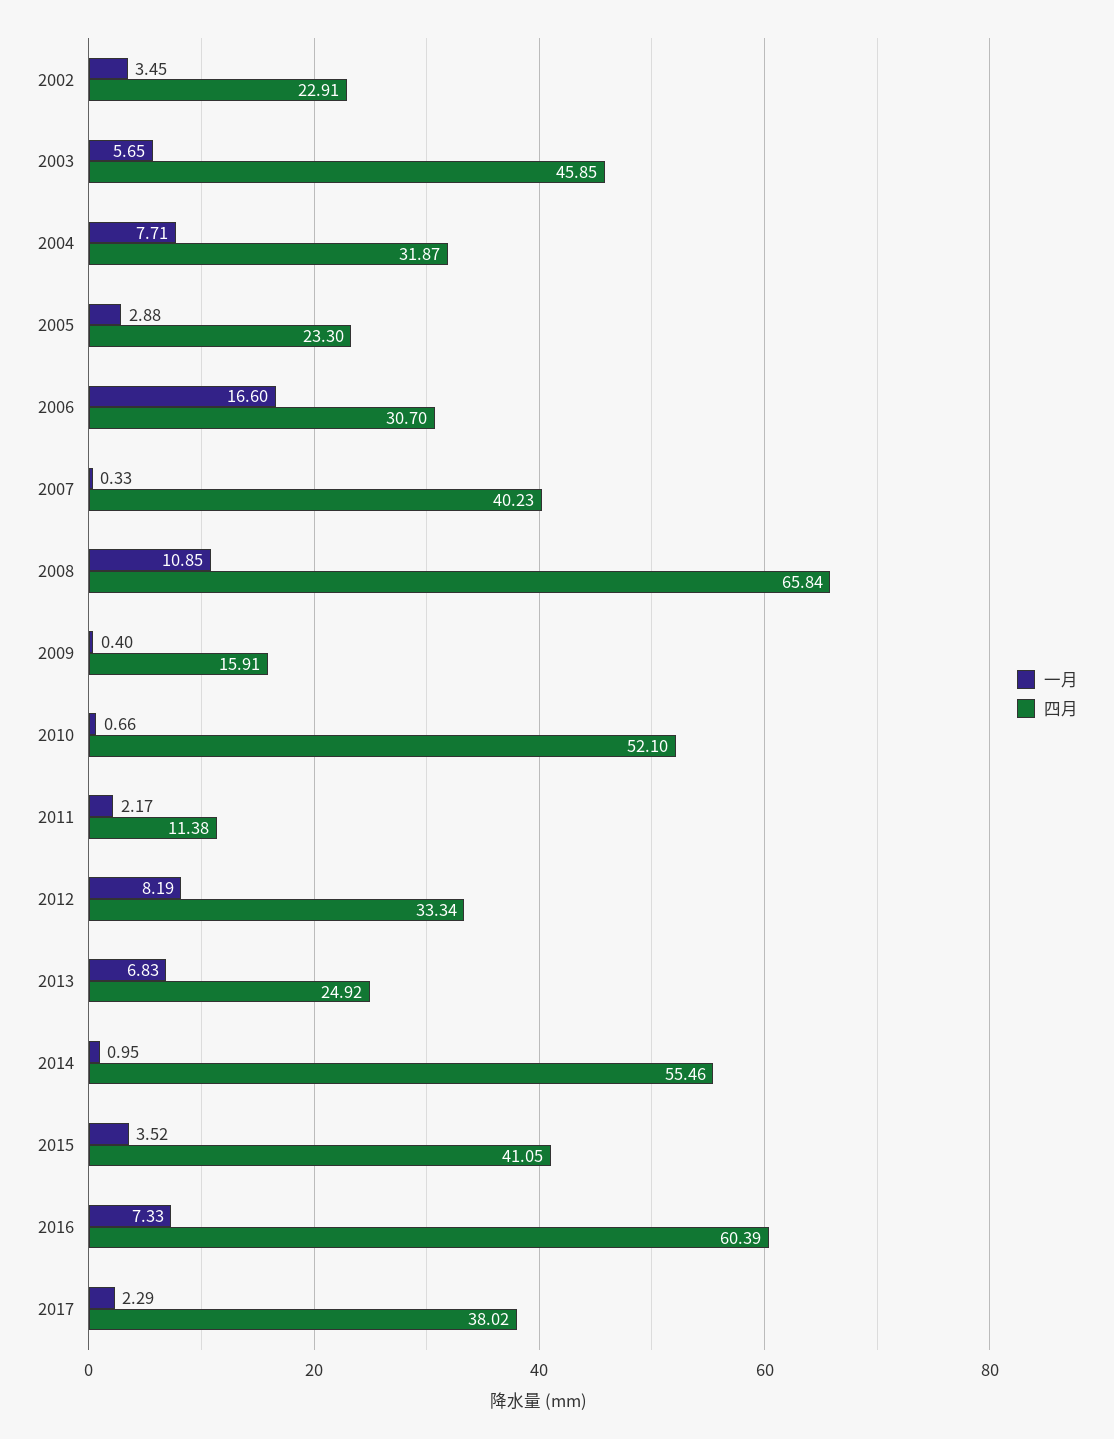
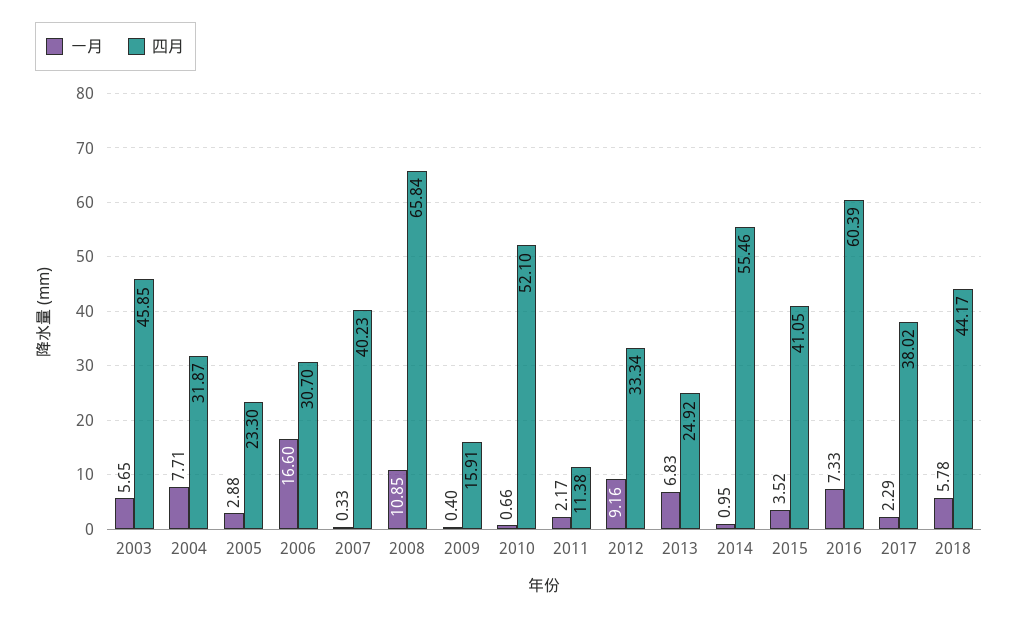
一月, 2002: 3.45 -> none
四月, 2002: 22.91 -> none
一月, 2012: 8.19 -> 9.16
一月, 2018: none -> 5.78
四月, 2018: none -> 44.17

